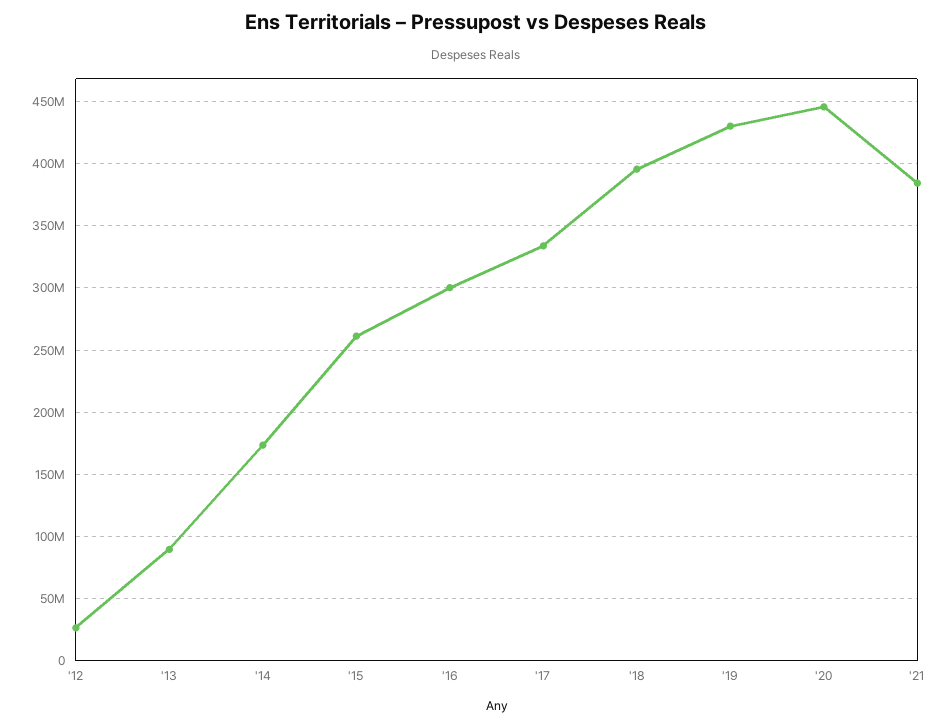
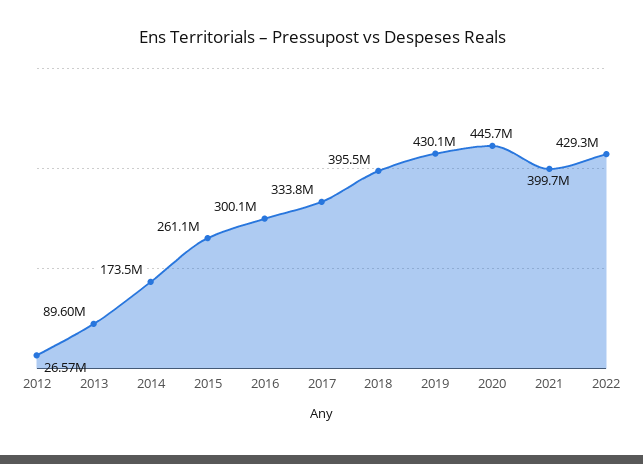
'21: 385000000 -> 399700000
2022: none -> 429300000

